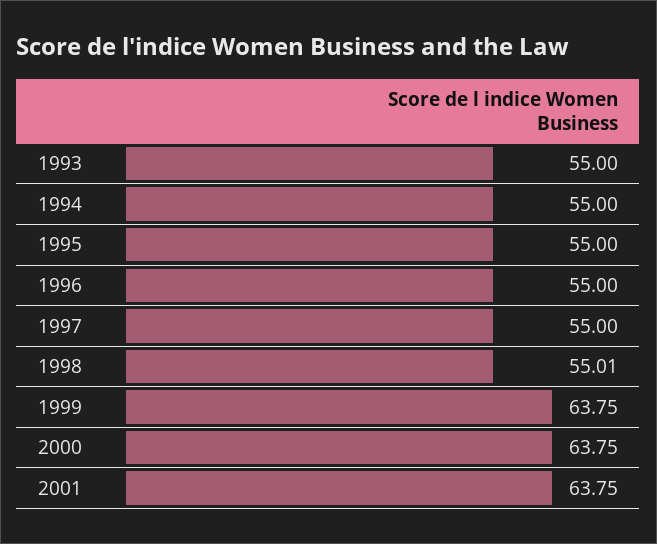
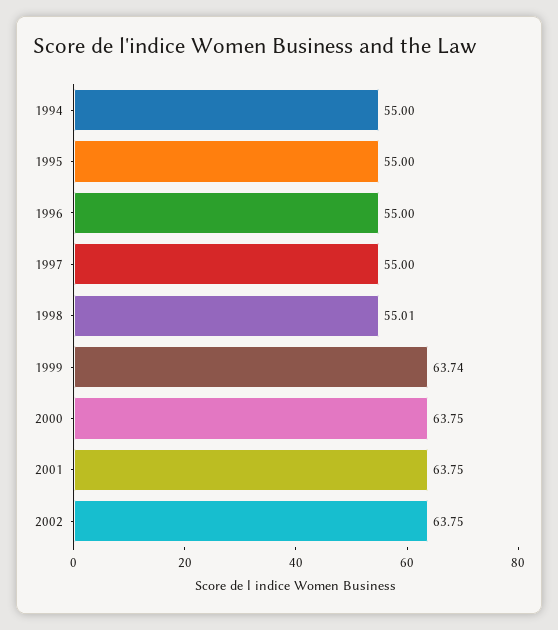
1993: 55 -> none
1999: 63.75 -> 63.74
2002: none -> 63.75

